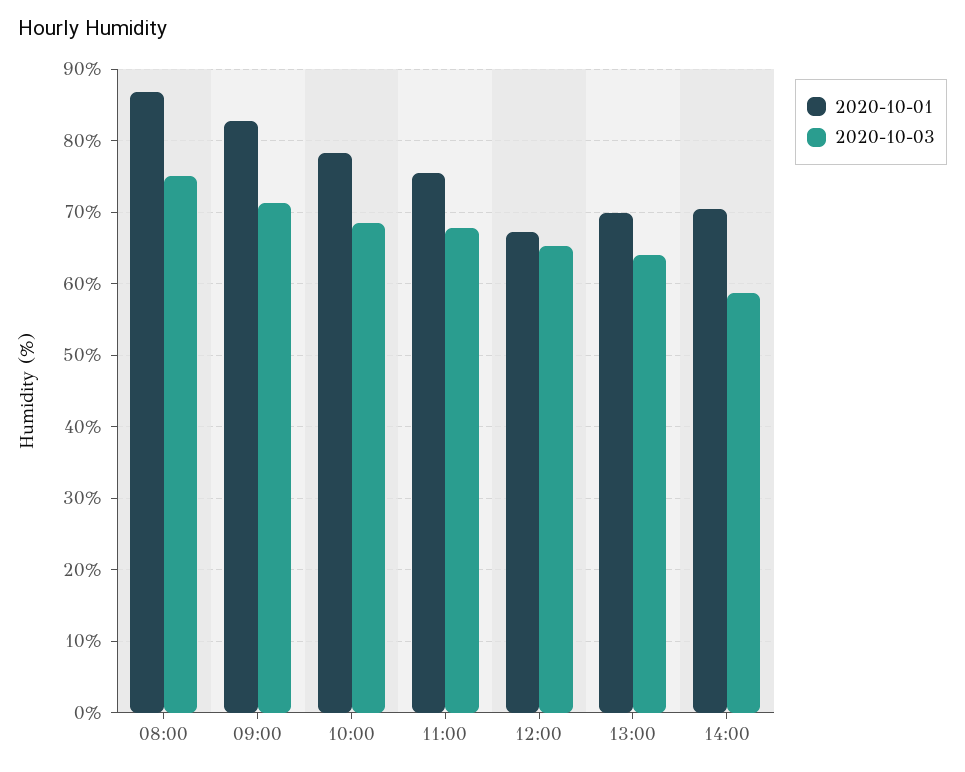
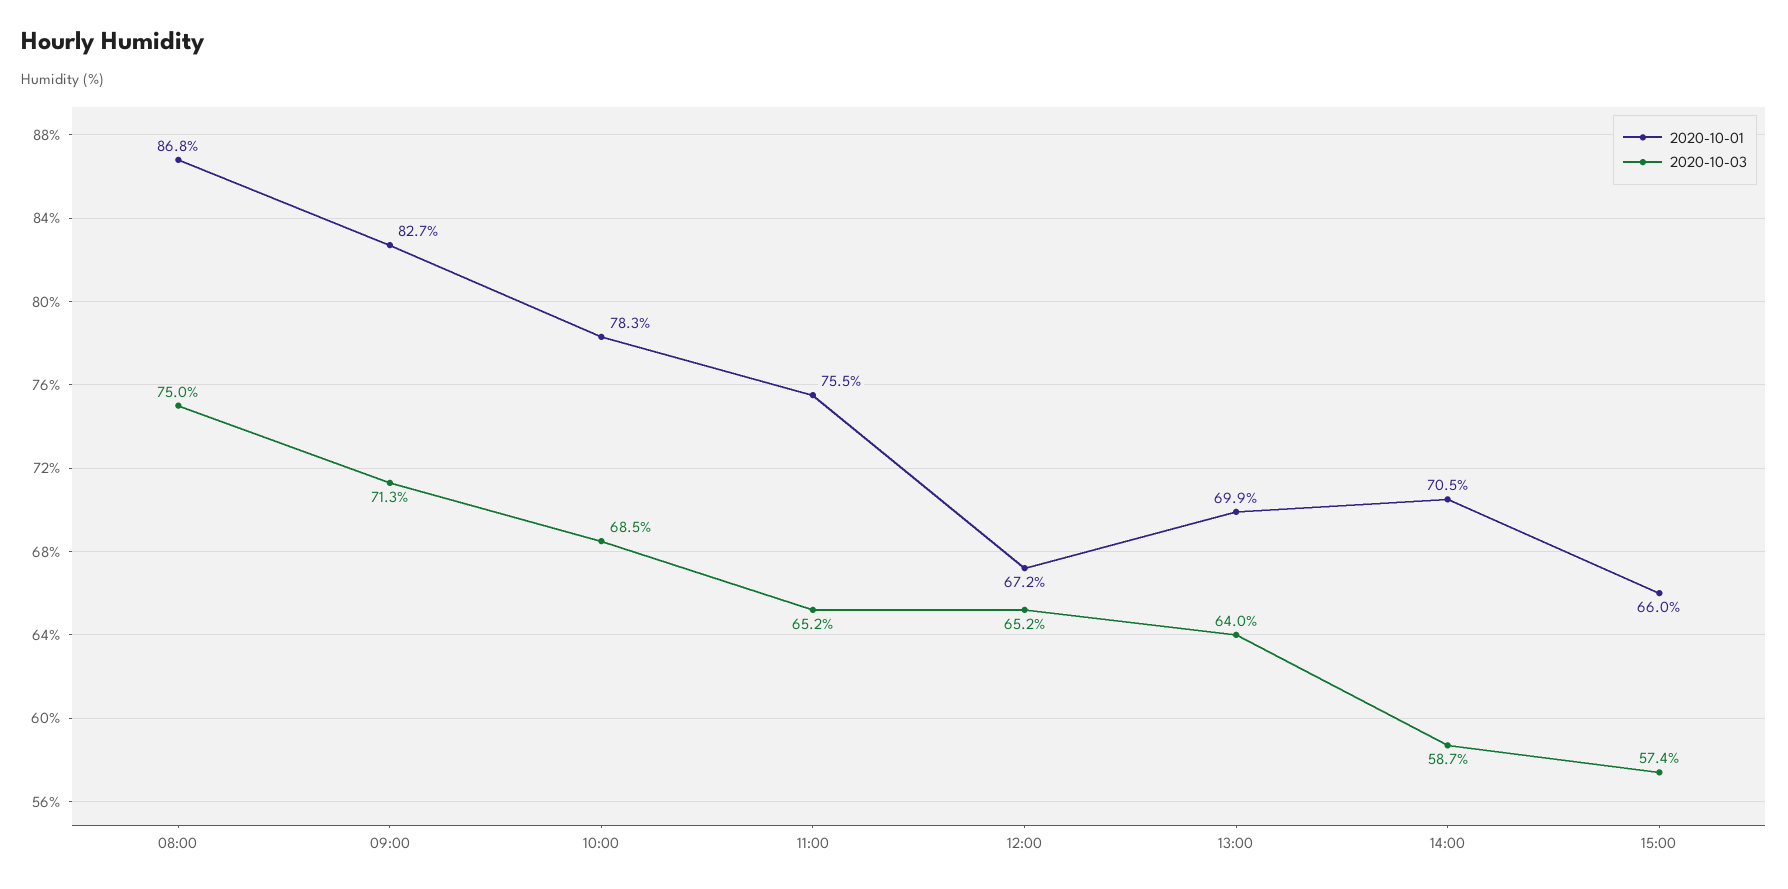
2020-10-03, 11:00: 68 -> 65.2
2020-10-01, 15:00: none -> 66
2020-10-03, 15:00: none -> 57.4

